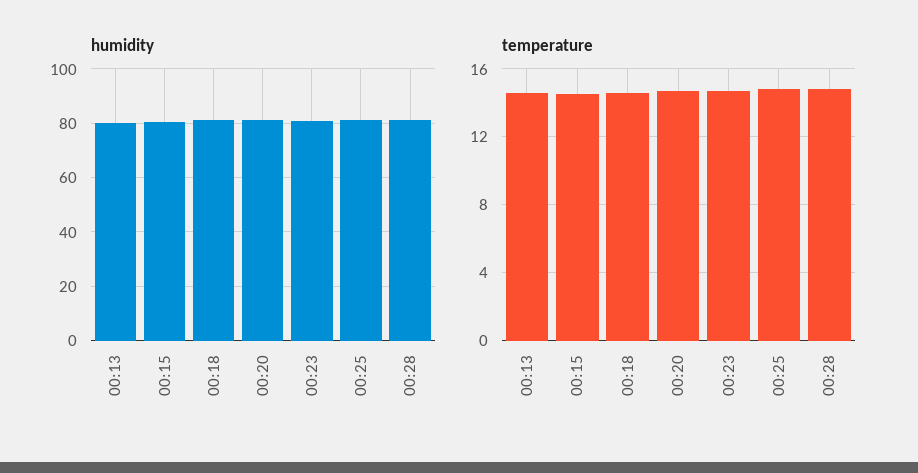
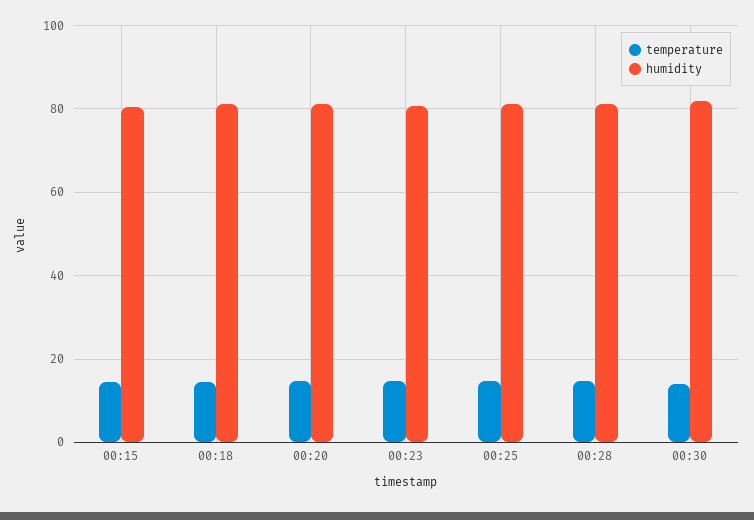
humidity, 00:13: 80 -> none
temperature, 00:13: 14.5 -> none
temperature, 00:30: none -> 14
humidity, 00:30: none -> 82

